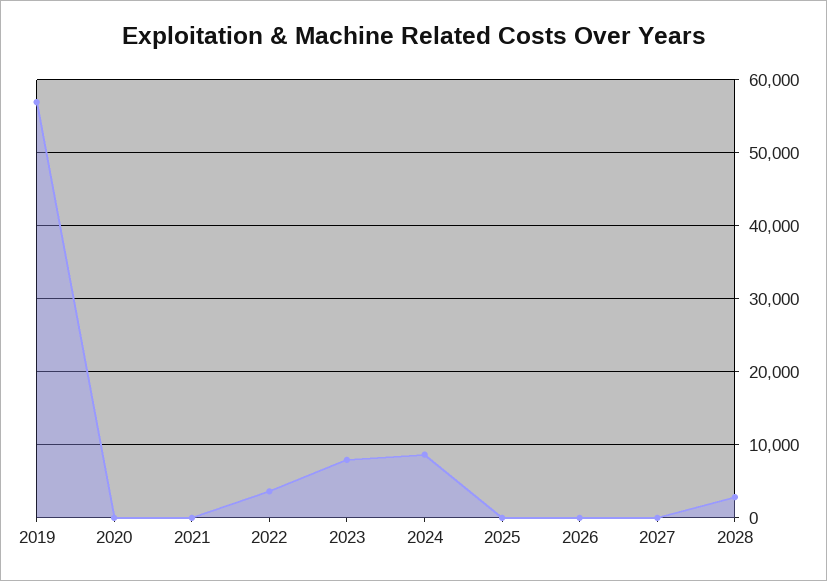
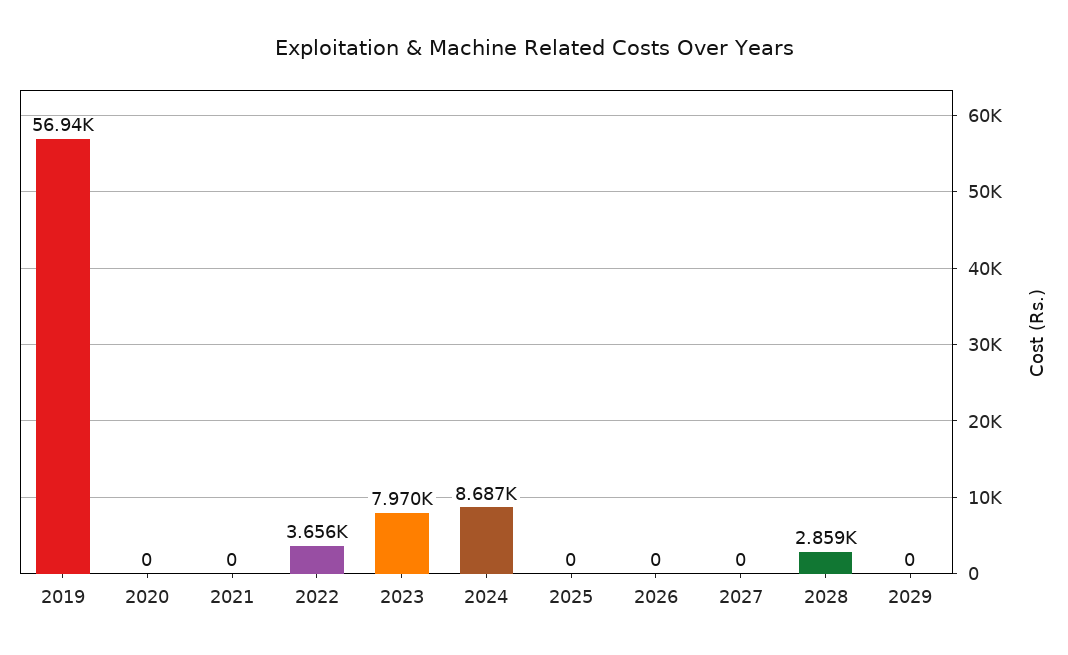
2029: none -> 0

